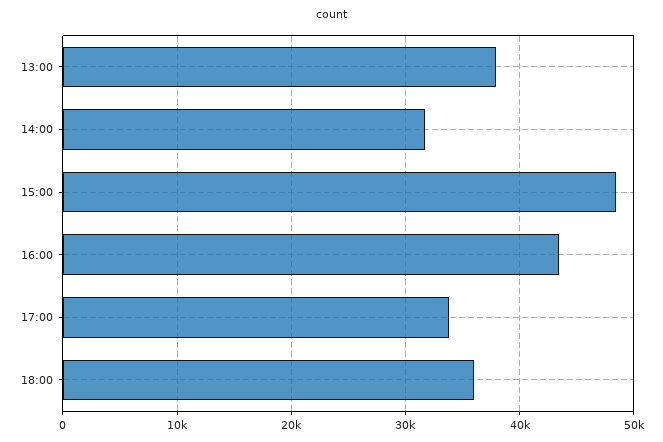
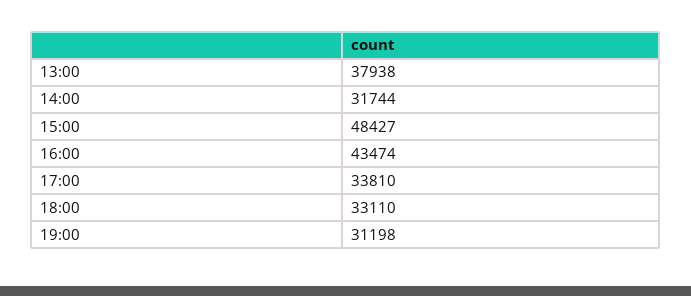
18:00: 36000 -> 33110
19:00: none -> 31198

